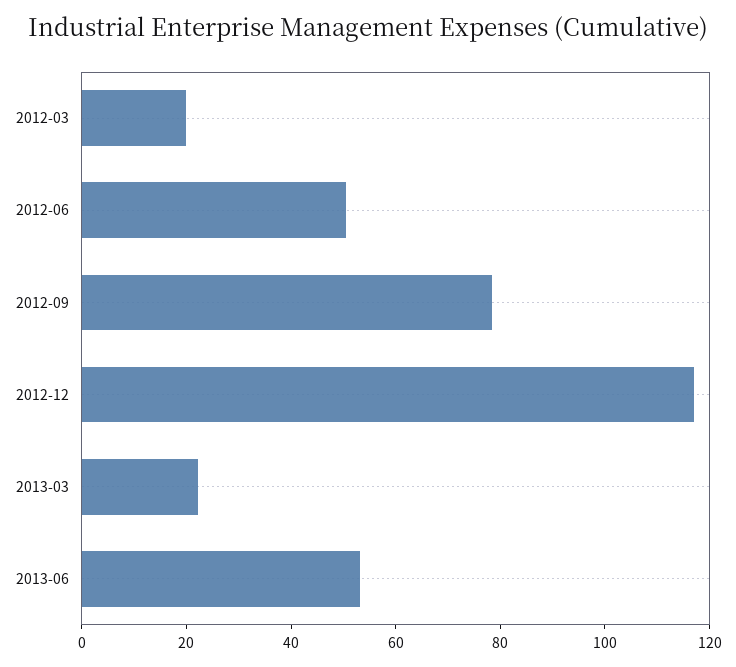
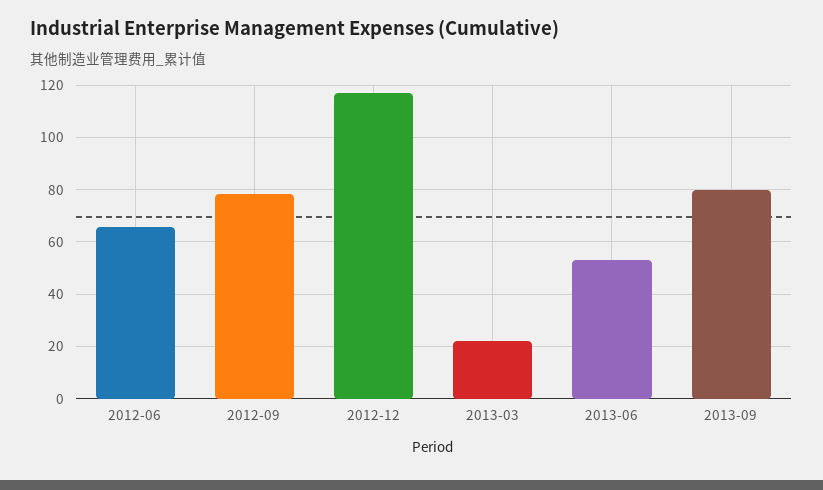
2012-03: 20 -> none
2012-06: 50 -> 65
2013-09: none -> 80

